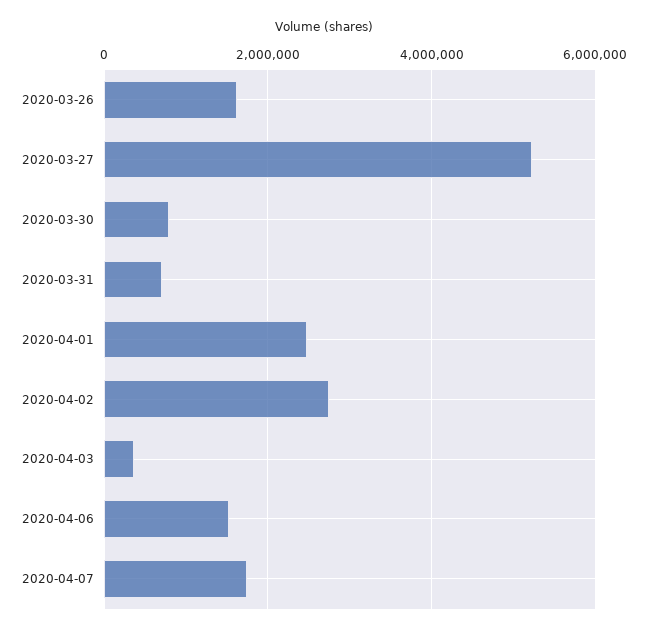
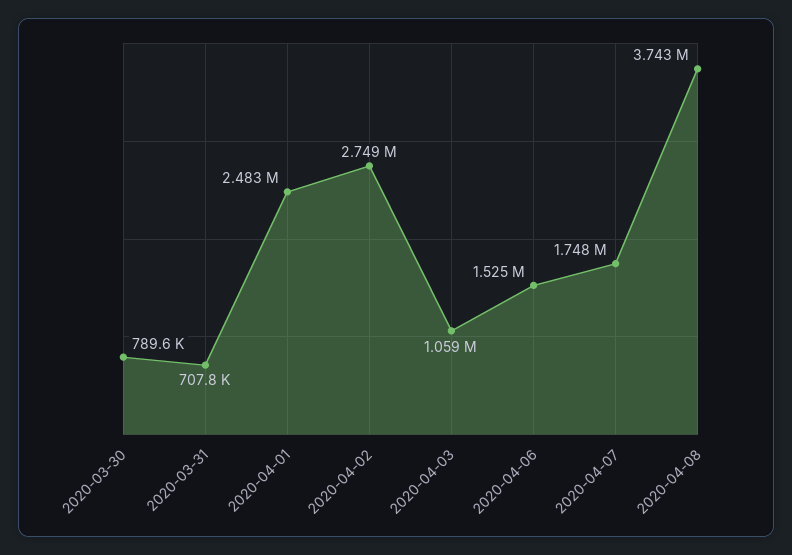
2020-03-26: 1600000 -> none
2020-03-27: 5200000 -> none
2020-04-03: 400000 -> 1059000
2020-04-08: none -> 3743000

